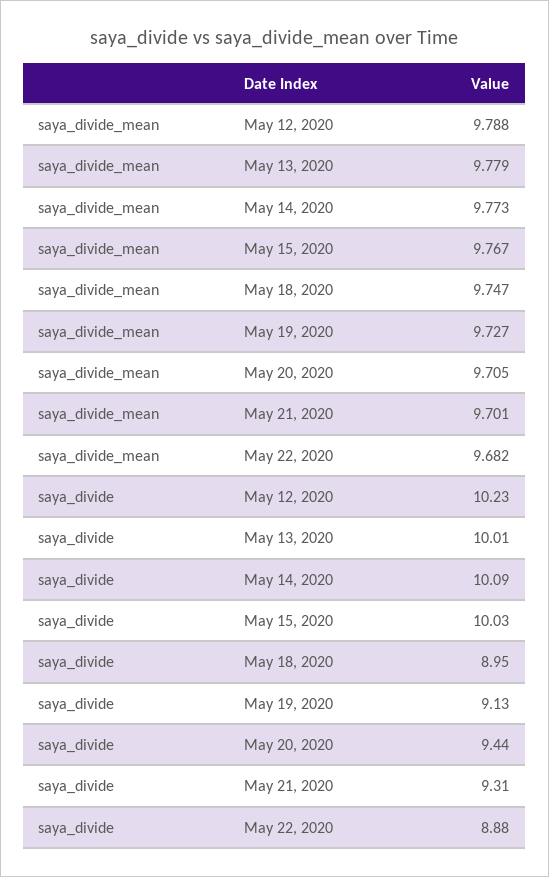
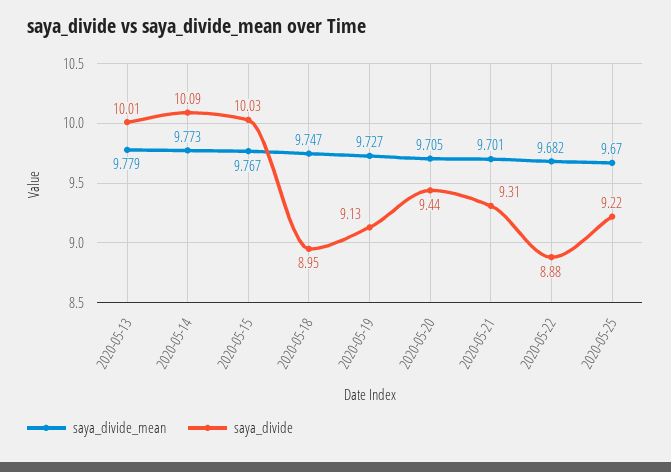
saya_divide_mean, May 12, 2020: 9.788 -> none
saya_divide, May 12, 2020: 10.23 -> none
saya_divide_mean, 2020-05-25: none -> 9.67
saya_divide, 2020-05-25: none -> 9.22

